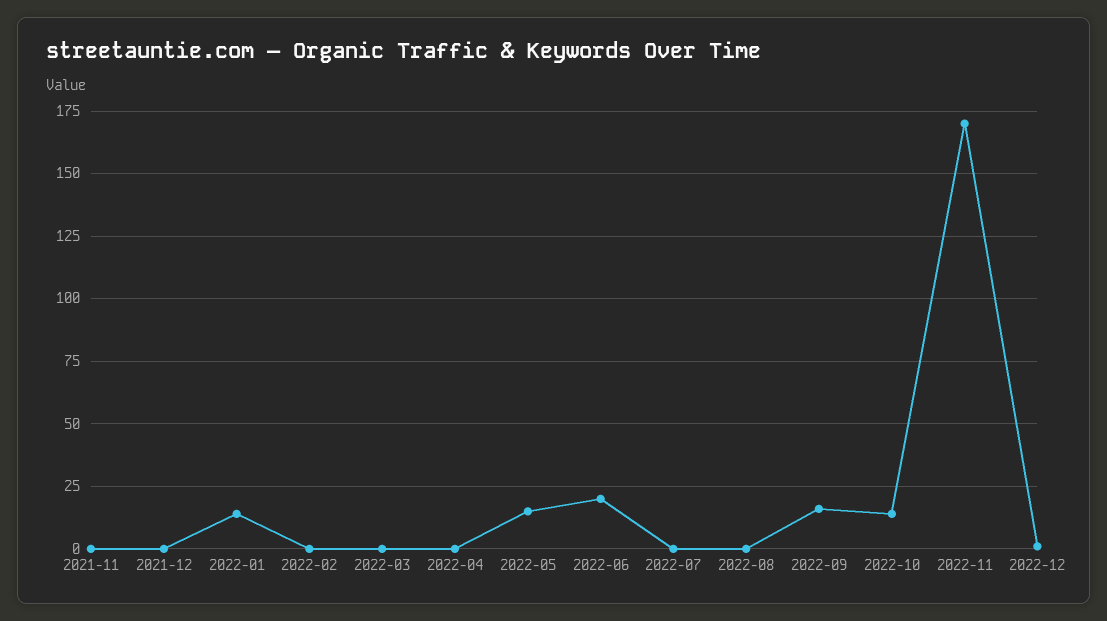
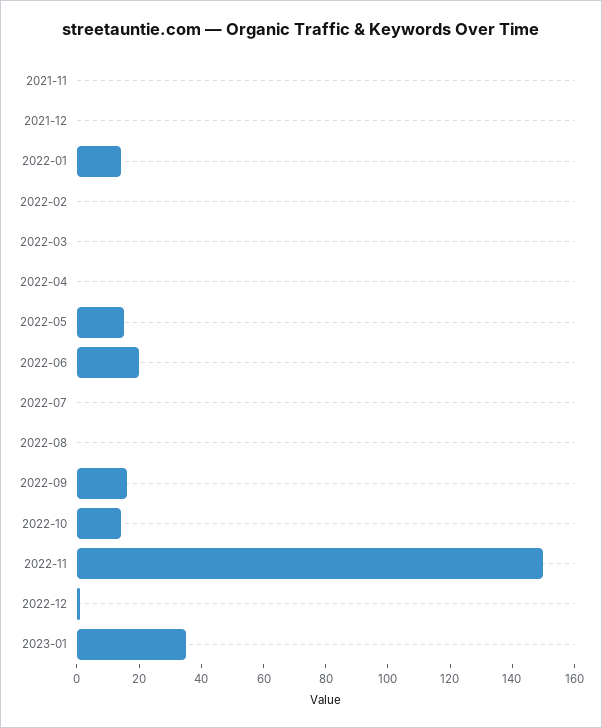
2022-11: 170 -> 150
2023-01: none -> 35

